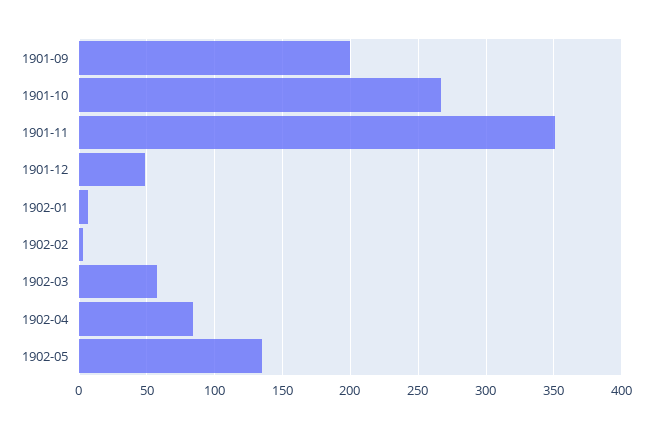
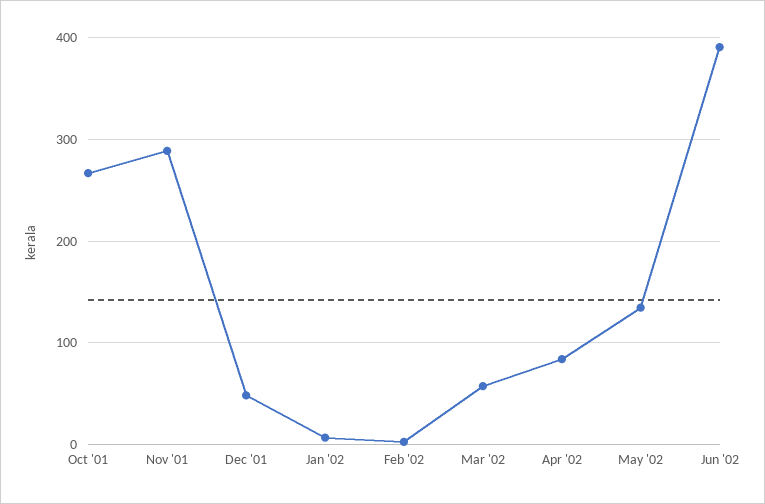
1901-09: 200 -> none
1901-11: 350 -> 290
Jun '02: none -> 390

